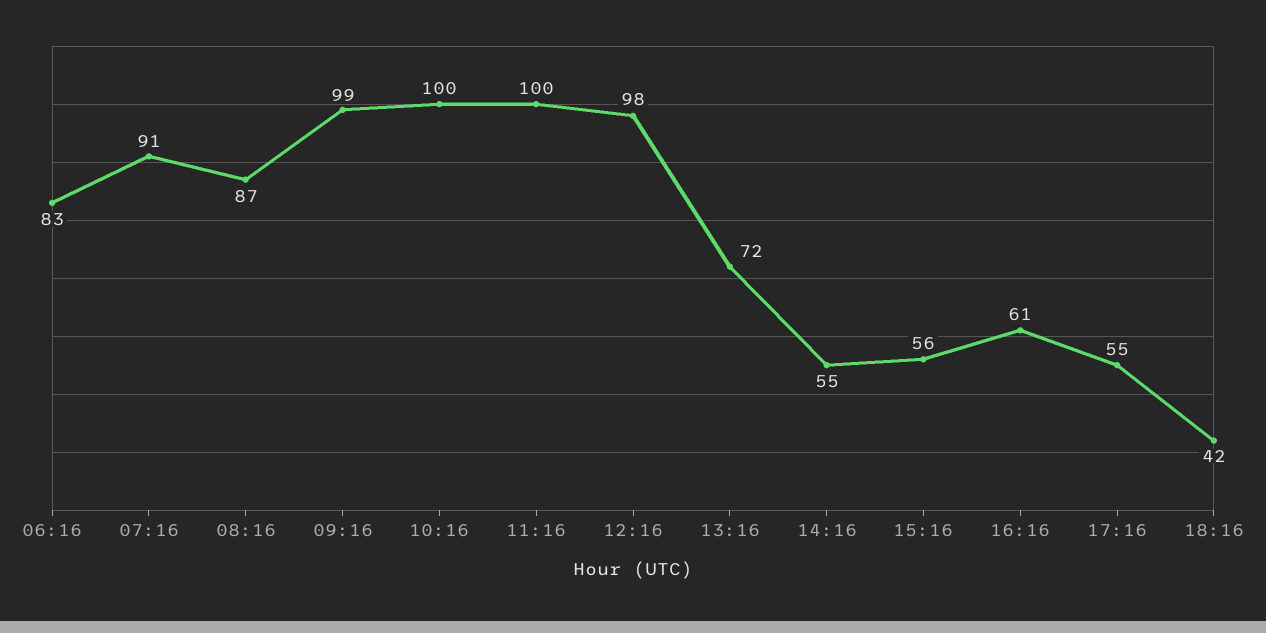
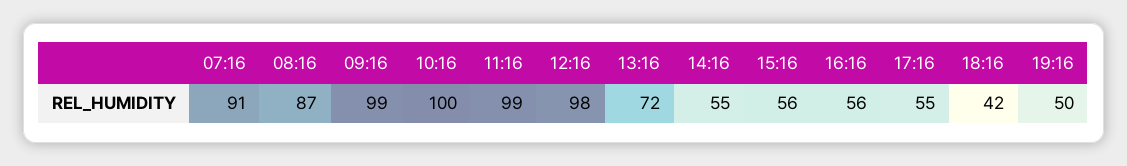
06:16: 83 -> none
11:16: 100 -> 99
16:16: 61 -> 56
19:16: none -> 50

